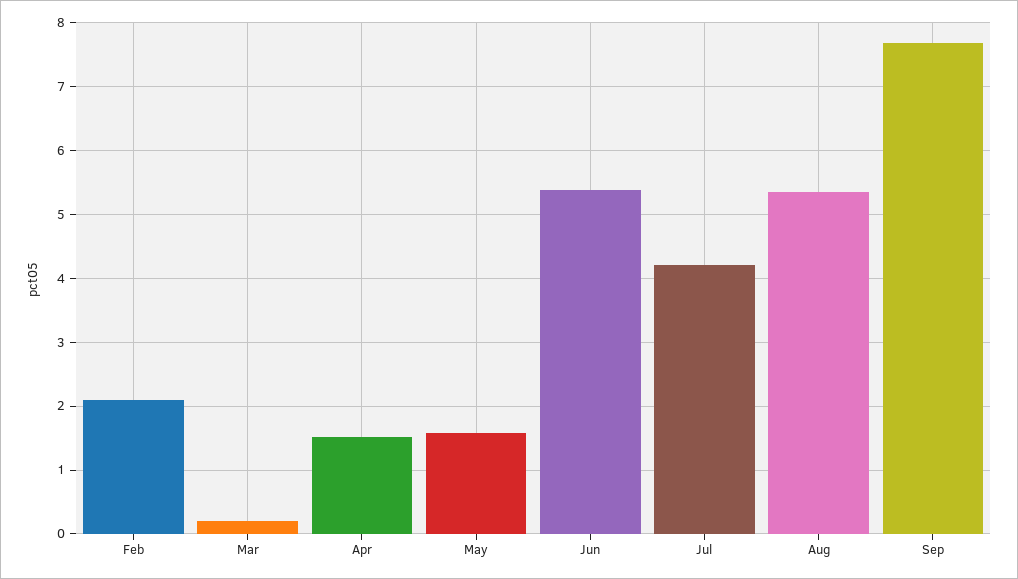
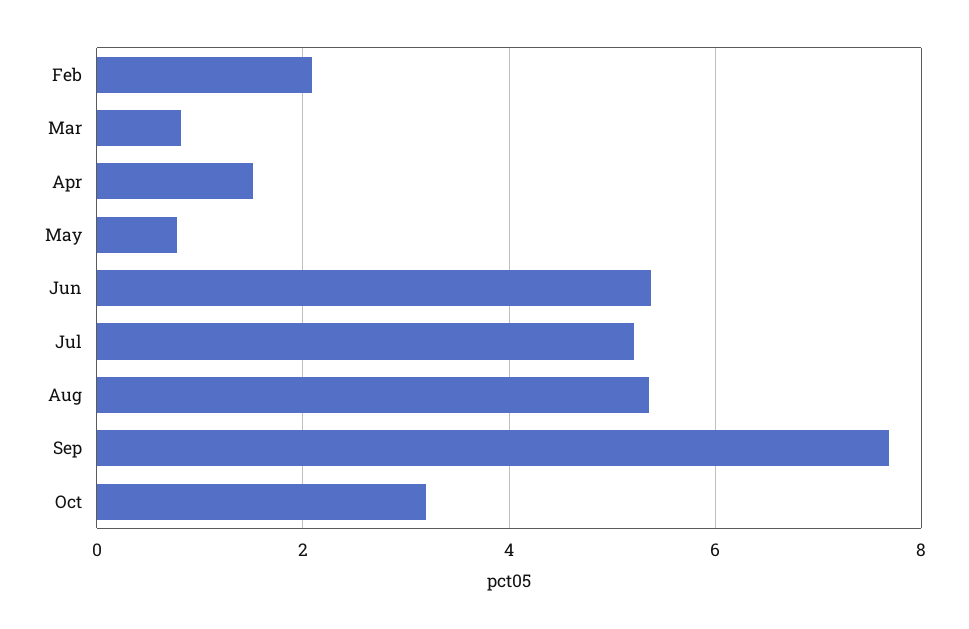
Mar: 0.2 -> 0.8
May: 1.6 -> 0.8
Jul: 4.2 -> 5.2
Oct: none -> 3.2

